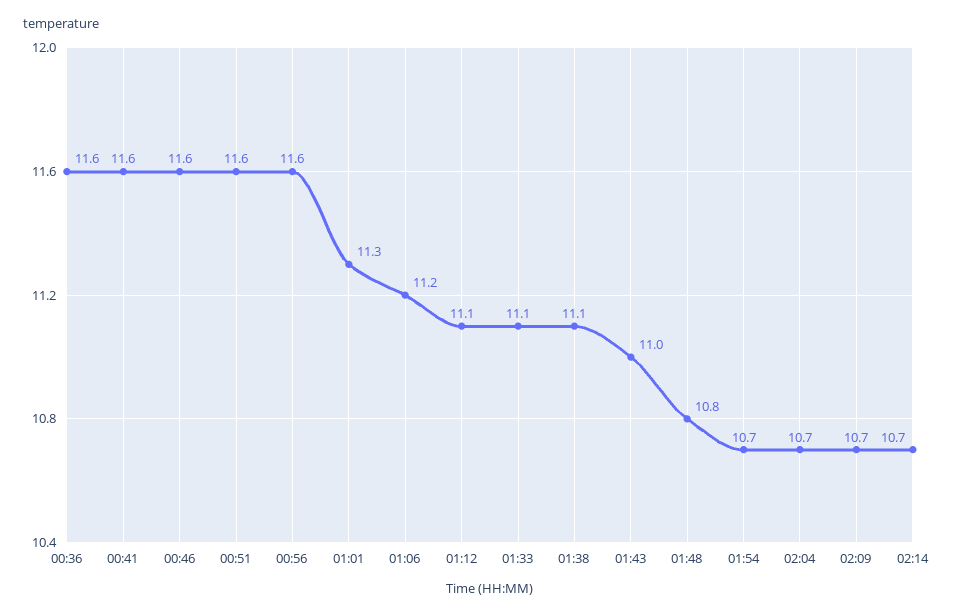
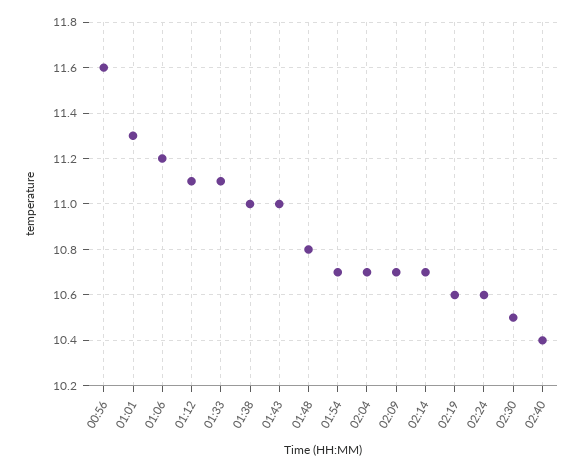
00:36: 11.6 -> none
00:41: 11.6 -> none
00:46: 11.6 -> none
00:51: 11.6 -> none
01:38: 11.1 -> 11
02:19: none -> 10.6
02:24: none -> 10.6
02:30: none -> 10.5
02:40: none -> 10.4

